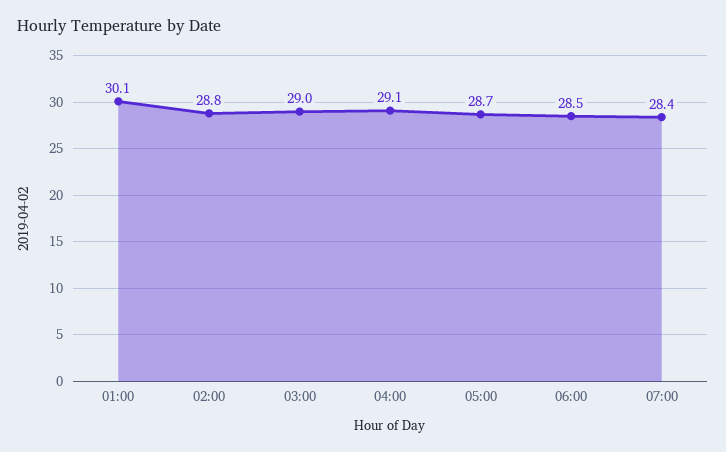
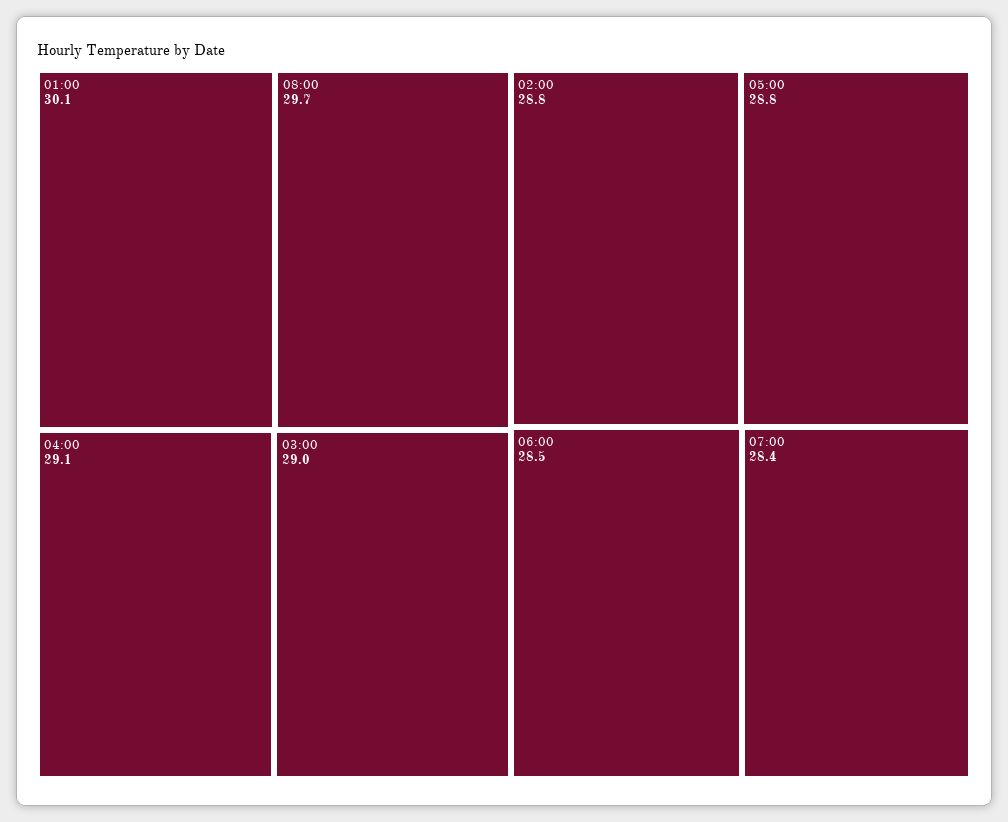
05:00: 28.7 -> 28.8
08:00: none -> 29.7

